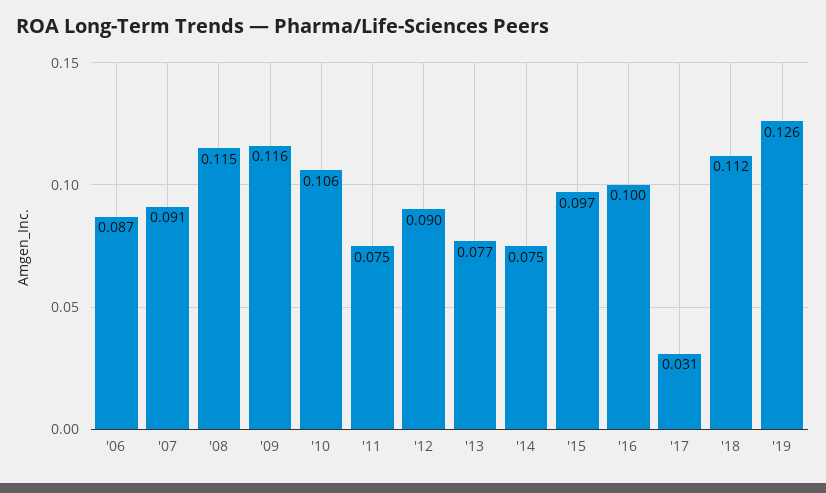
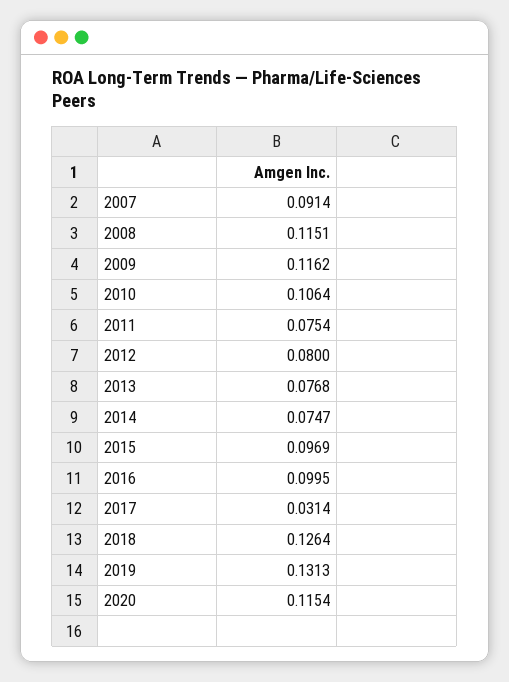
'06: 0.087 -> none
'12: 0.09 -> 0.08
'18: 0.112 -> 0.1264
'19: 0.126 -> 0.1313
2020: none -> 0.1154

